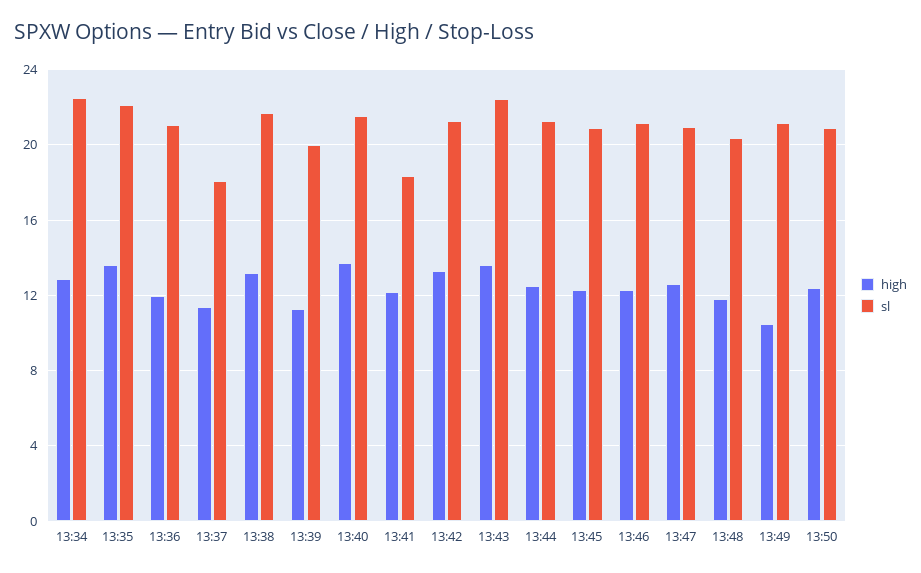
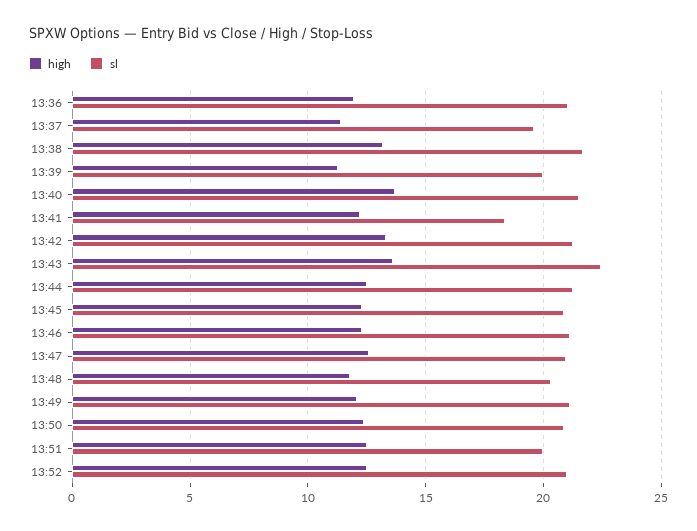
high, 13:34: 13 -> none
sl, 13:34: 22.5 -> none
high, 13:35: 13.5 -> none
sl, 13:35: 22 -> none
sl, 13:37: 18 -> 19.5
high, 13:49: 10.5 -> 12
high, 13:51: none -> 12.5
sl, 13:51: none -> 20
high, 13:52: none -> 12.5
sl, 13:52: none -> 21

